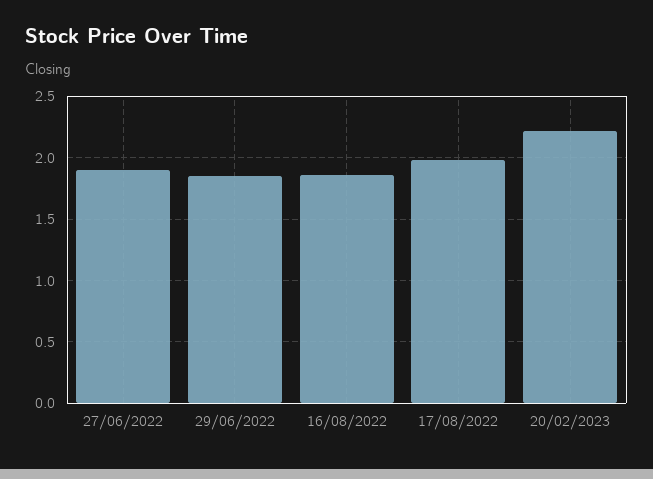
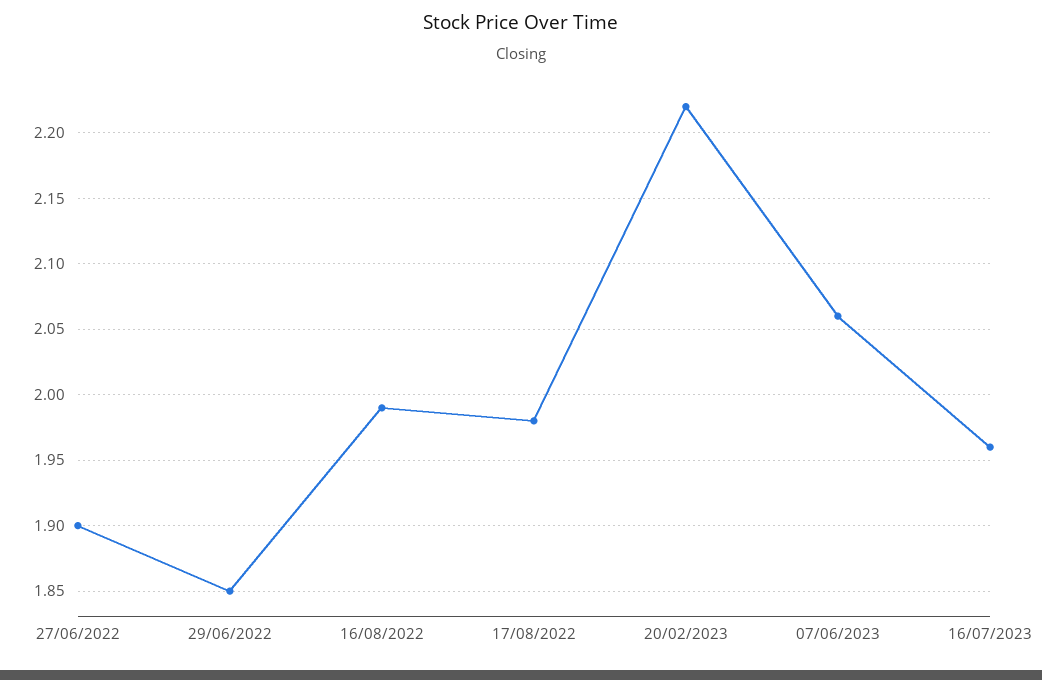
16/08/2022: 1.85 -> 1.99
07/06/2023: none -> 2.06
16/07/2023: none -> 1.96

